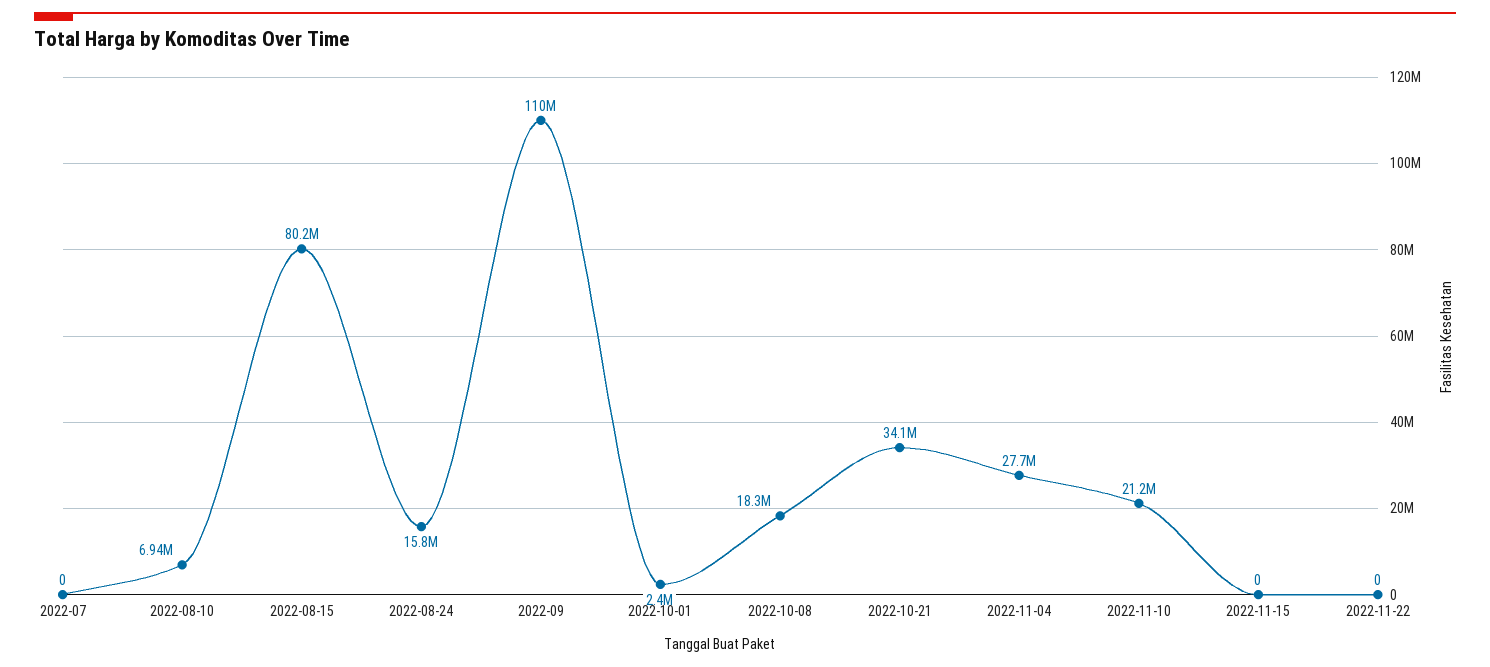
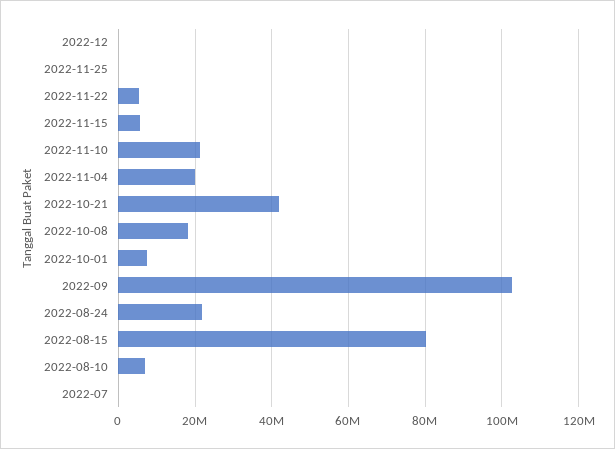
2022-08-24: 15800000 -> 22000000
2022-09: 110000000 -> 102000000
2022-10-01: 2400000 -> 8000000
2022-10-21: 34100000 -> 42000000
2022-11-04: 27700000 -> 20000000
2022-11-15: 0 -> 6000000
2022-11-22: 0 -> 6000000
2022-12: none -> 0
2022-11-25: none -> 0

